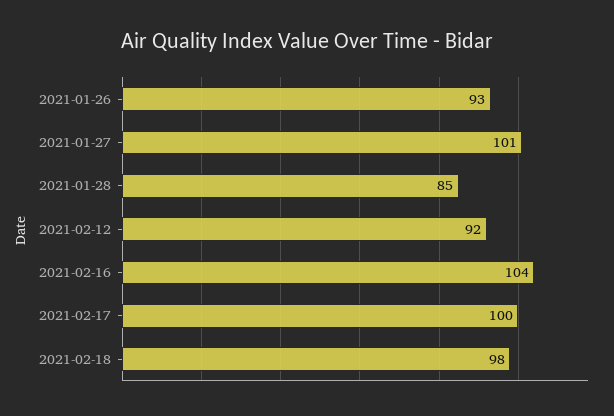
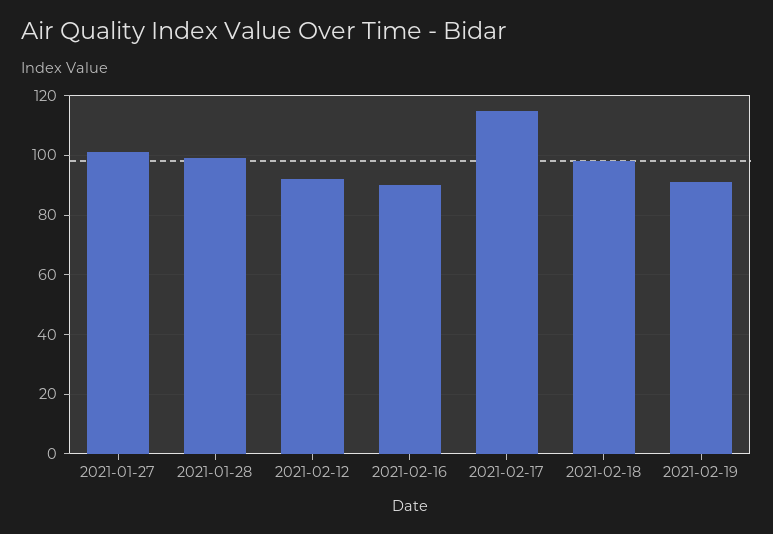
2021-01-26: 93 -> none
2021-01-28: 85 -> 100
2021-02-16: 104 -> 90
2021-02-17: 100 -> 115
2021-02-19: none -> 90

